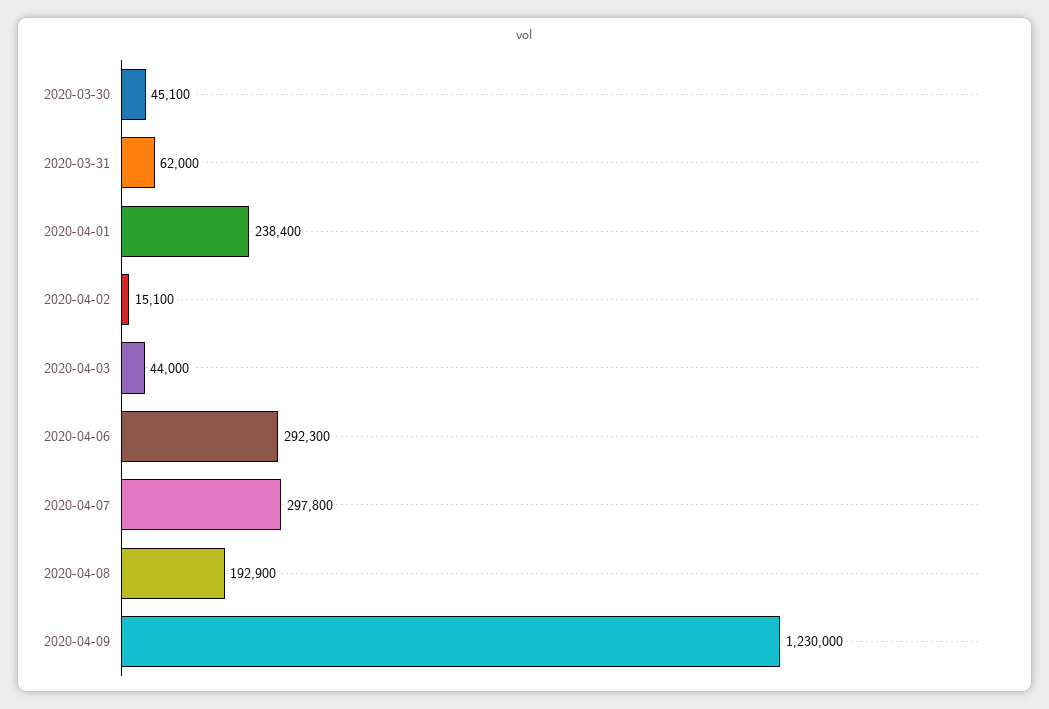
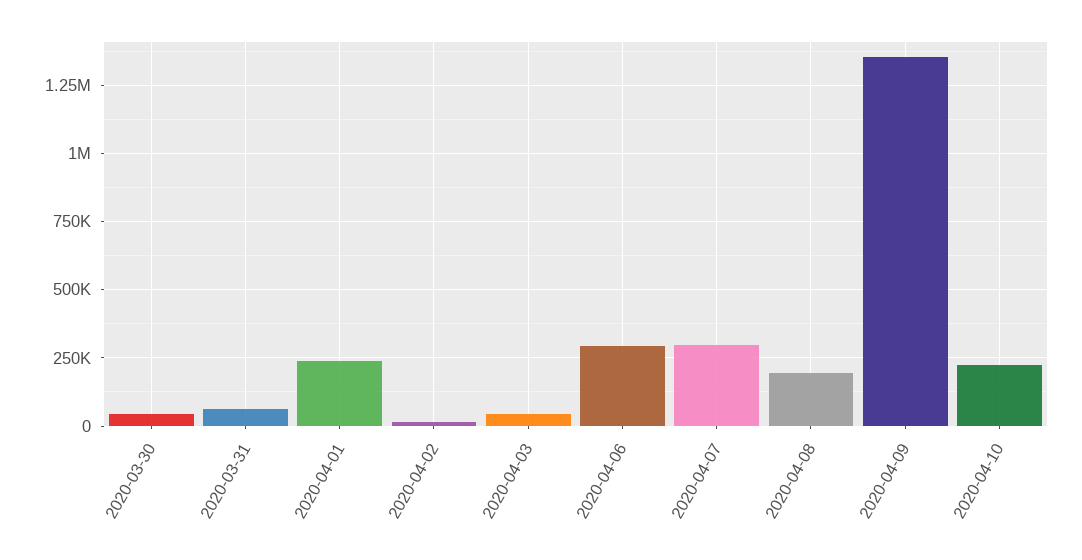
2020-04-09: 1230000 -> 1350000
2020-04-10: none -> 225000

